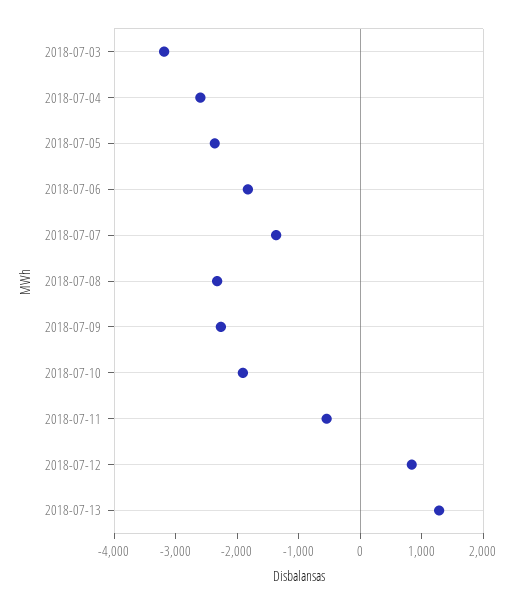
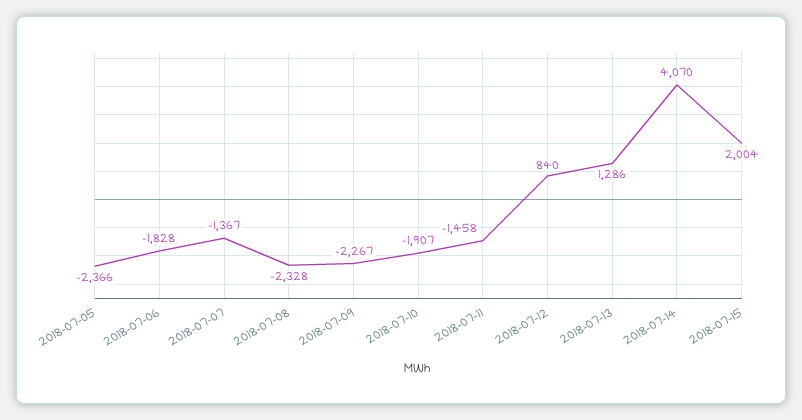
2018-07-03: -3200 -> none
2018-07-04: -2600 -> none
2018-07-11: -600 -> -1458
2018-07-14: none -> 4070
2018-07-15: none -> 2004

